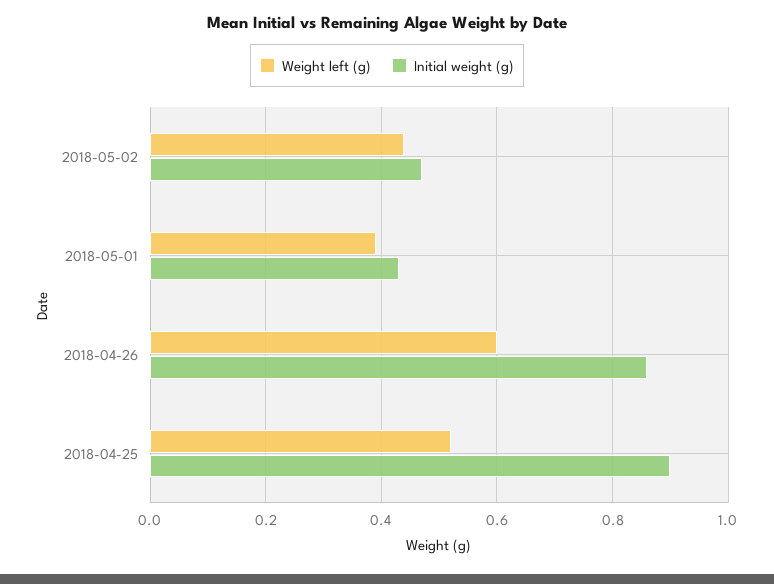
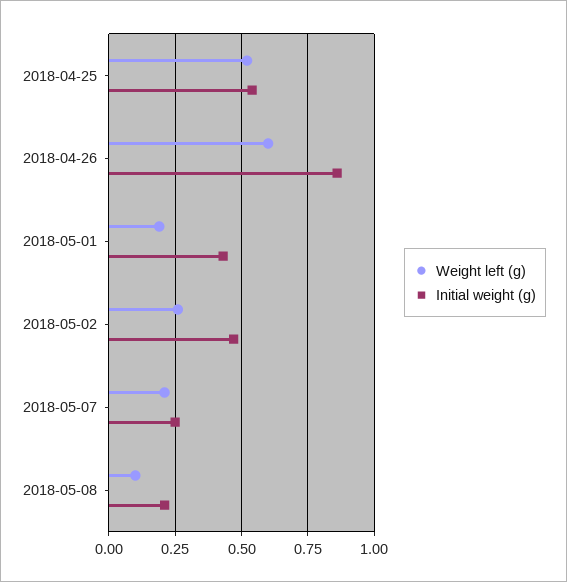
Weight left (g), 2018-05-02: 0.45 -> 0.25
Weight left (g), 2018-05-01: 0.4 -> 0.2
Initial weight (g), 2018-04-25: 0.9 -> 0.55
Weight left (g), 2018-05-07: none -> 0.2
Initial weight (g), 2018-05-07: none -> 0.25
Weight left (g), 2018-05-08: none -> 0.1
Initial weight (g), 2018-05-08: none -> 0.2

